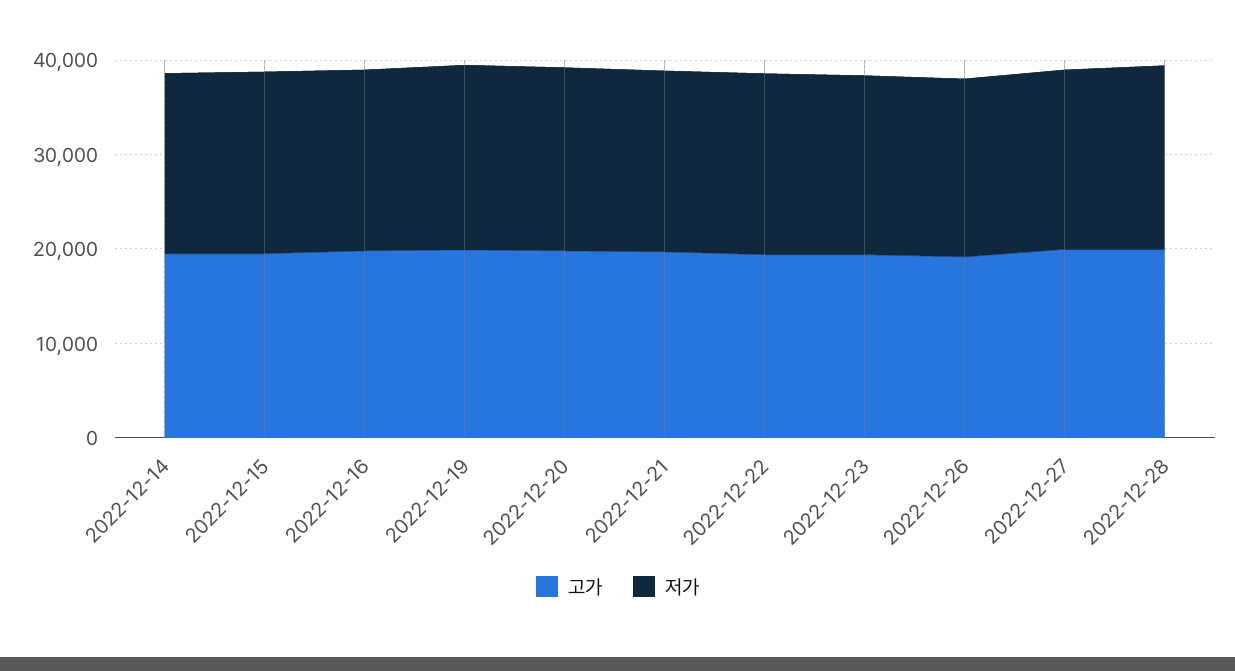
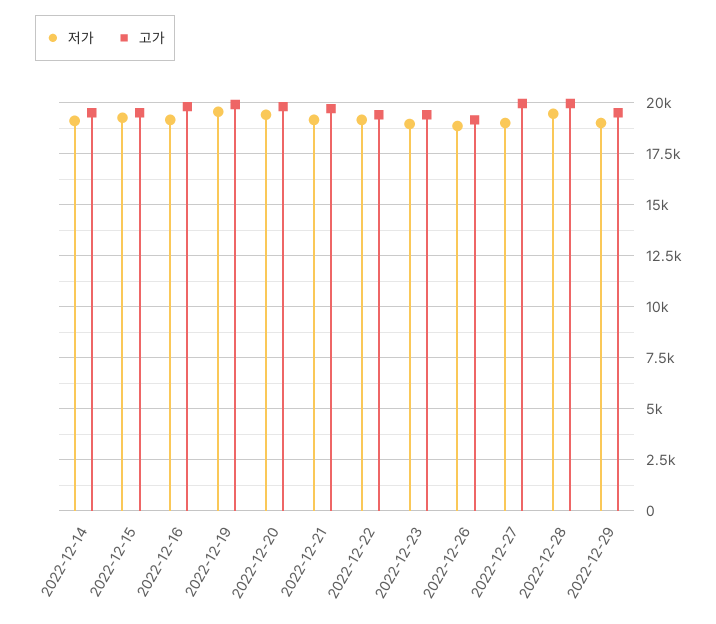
저가, 2022-12-29: none -> 19000
고가, 2022-12-29: none -> 19500

